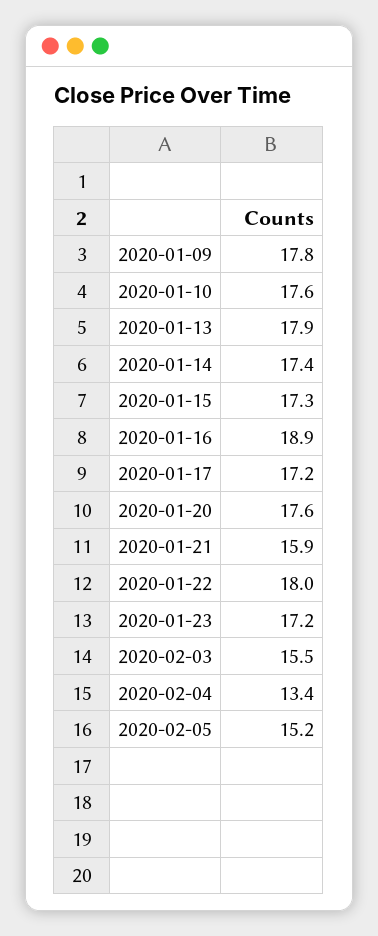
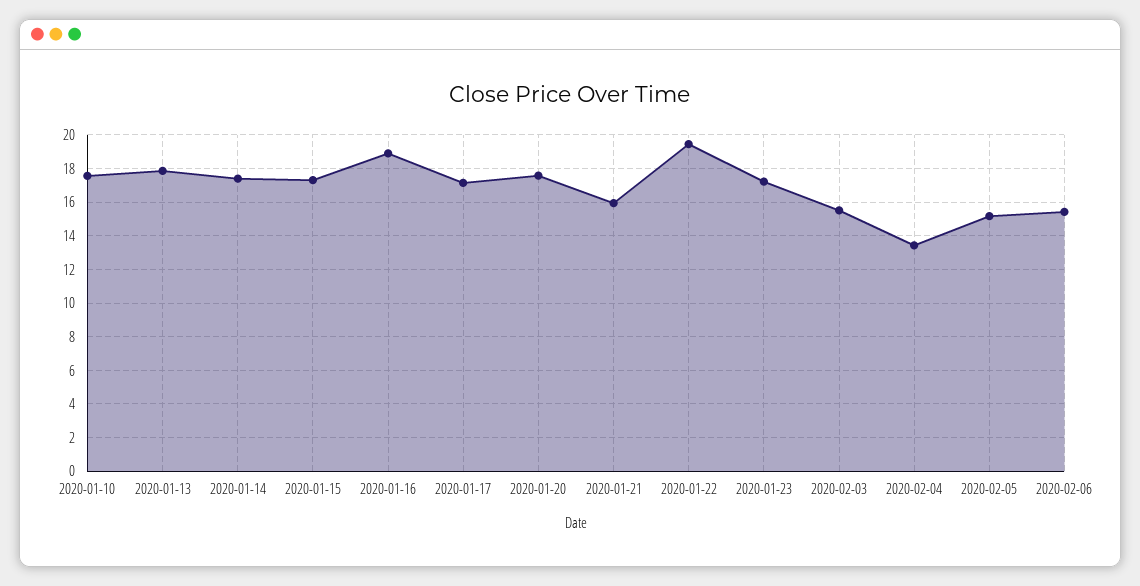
2020-01-09: 17.8 -> none
2020-01-22: 18 -> 19.5
2020-02-06: none -> 15.5

